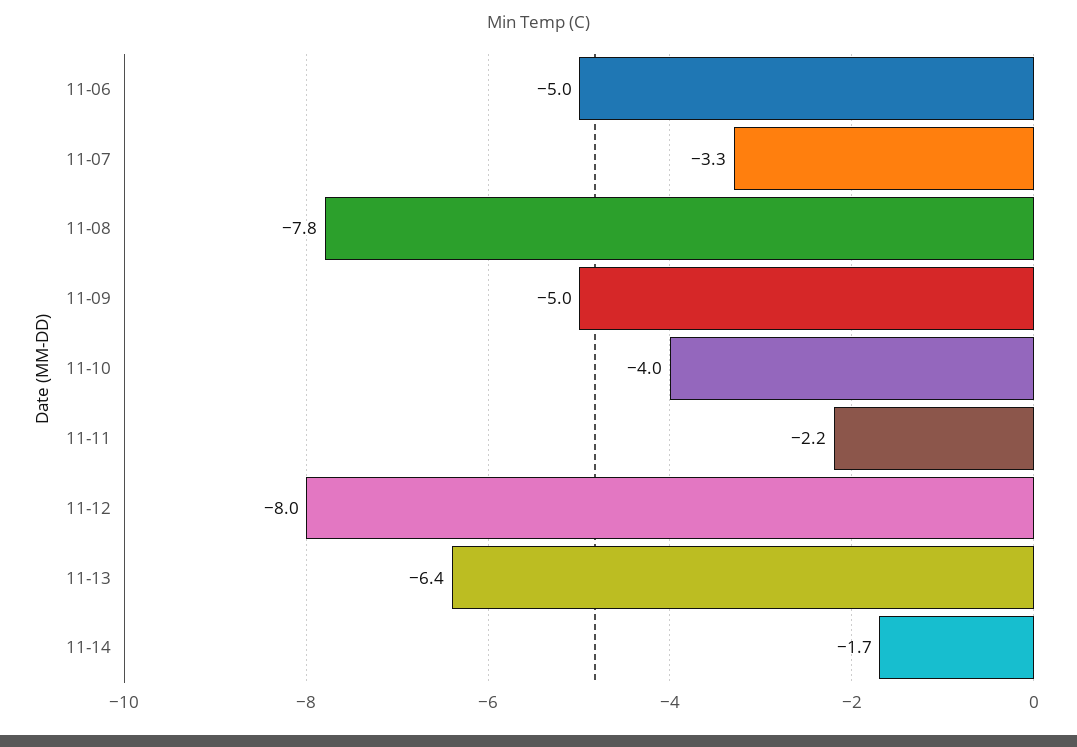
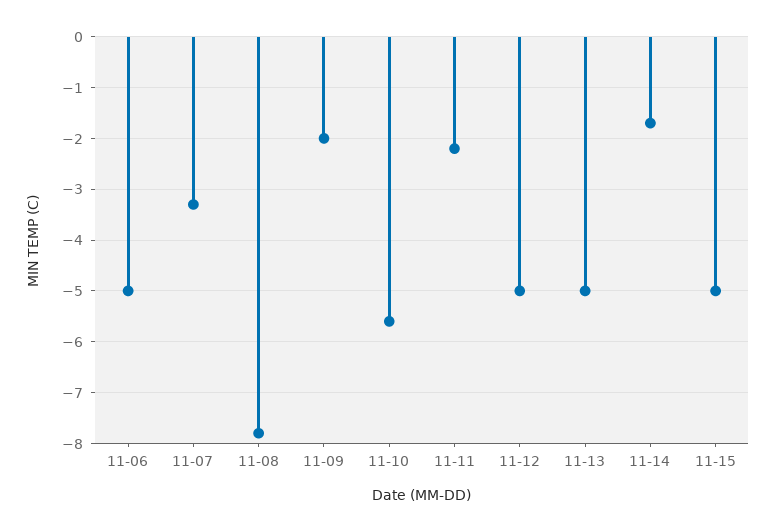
11-09: -5 -> -2
11-10: -4 -> -5.5
11-12: -8 -> -5
11-13: -6.4 -> -5
11-15: none -> -5

